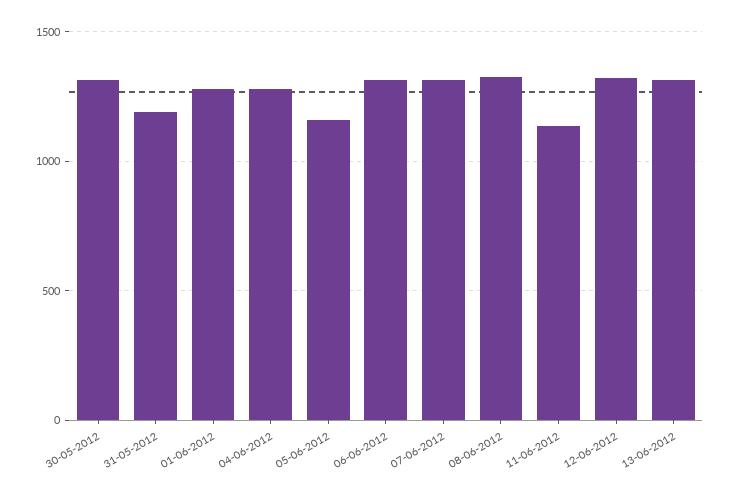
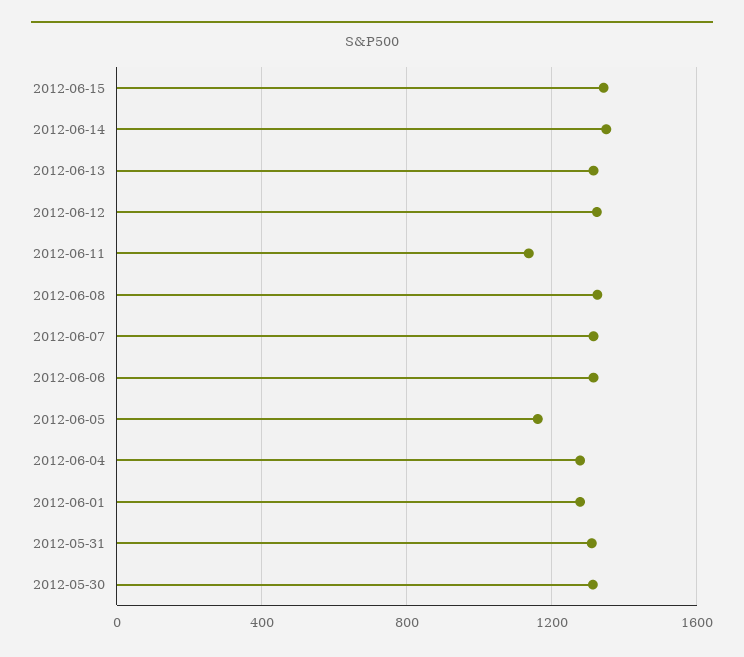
31-05-2012: 1200 -> 1300
2012-06-15: none -> 1350
2012-06-14: none -> 1350

